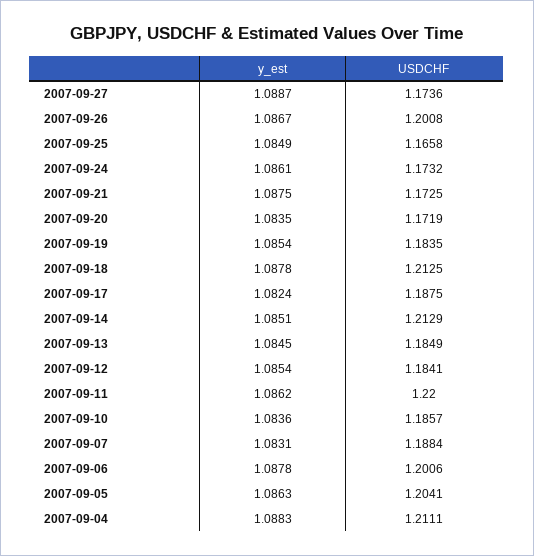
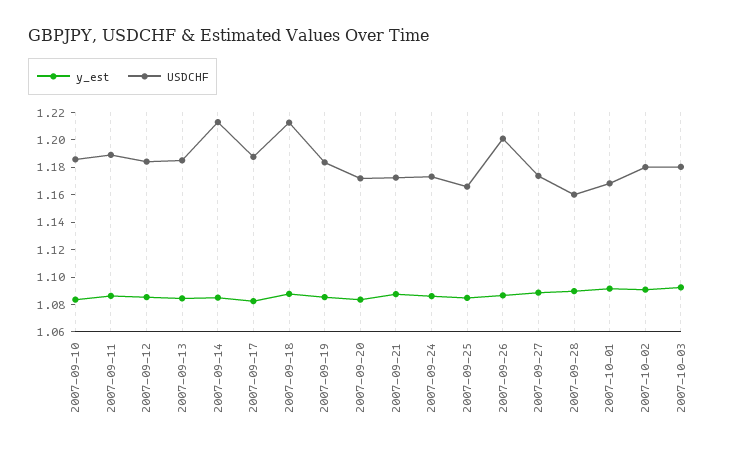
USDCHF, 2007-09-11: 1.22 -> 1.19
y_est, 2007-09-07: 1.0831 -> none
USDCHF, 2007-09-07: 1.1884 -> none
y_est, 2007-09-06: 1.0878 -> none
USDCHF, 2007-09-06: 1.2006 -> none
y_est, 2007-09-05: 1.0863 -> none
USDCHF, 2007-09-05: 1.2041 -> none
y_est, 2007-09-04: 1.0883 -> none
USDCHF, 2007-09-04: 1.2111 -> none
y_est, 2007-09-28: none -> 1.09
USDCHF, 2007-09-28: none -> 1.16
y_est, 2007-10-01: none -> 1.09
USDCHF, 2007-10-01: none -> 1.17
y_est, 2007-10-02: none -> 1.09
USDCHF, 2007-10-02: none -> 1.18
y_est, 2007-10-03: none -> 1.09
USDCHF, 2007-10-03: none -> 1.18

